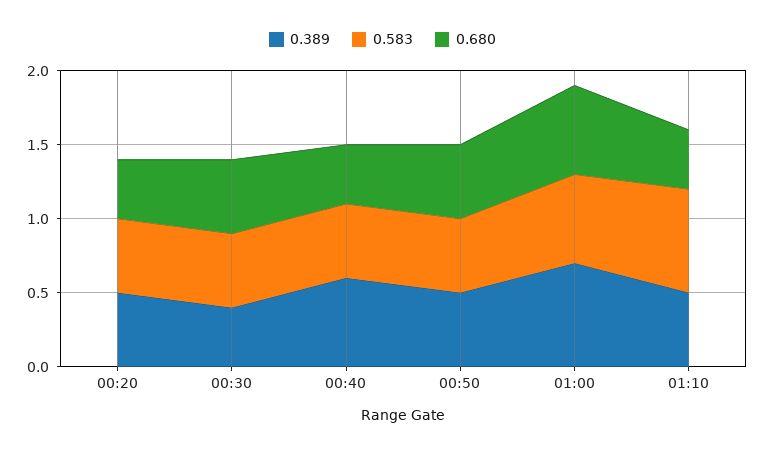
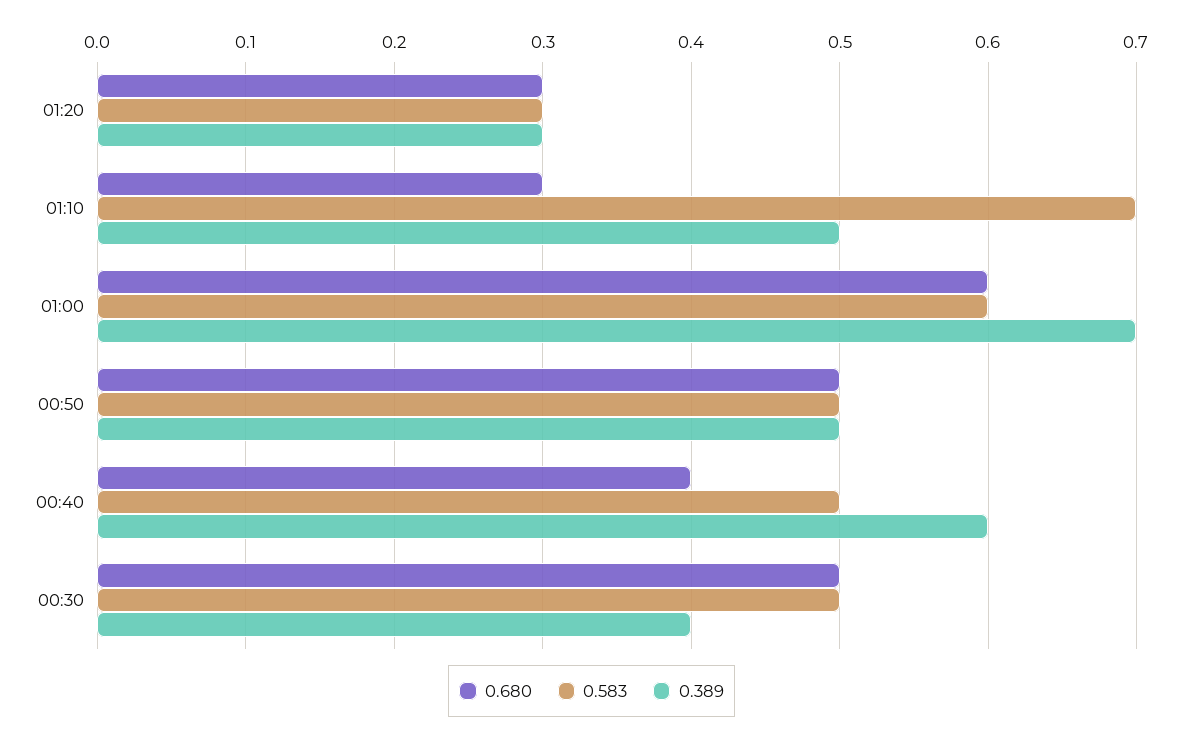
0.389, 00:20: 0.5 -> none
0.583, 00:20: 0.5 -> none
0.680, 00:20: 0.4 -> none
0.680, 01:10: 0.4 -> 0.3
0.680, 01:20: none -> 0.3
0.583, 01:20: none -> 0.3
0.389, 01:20: none -> 0.3

